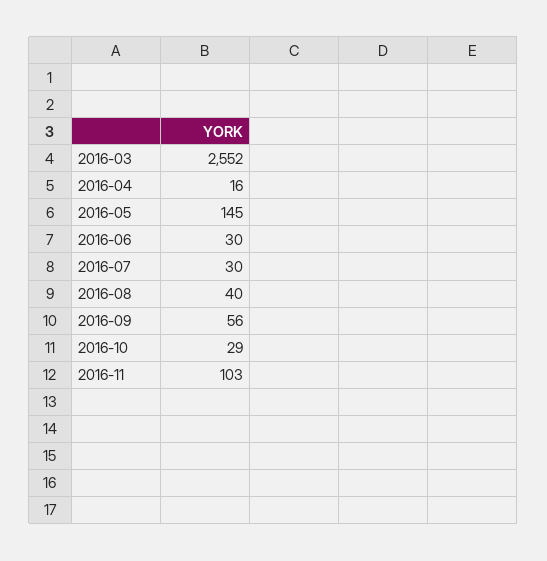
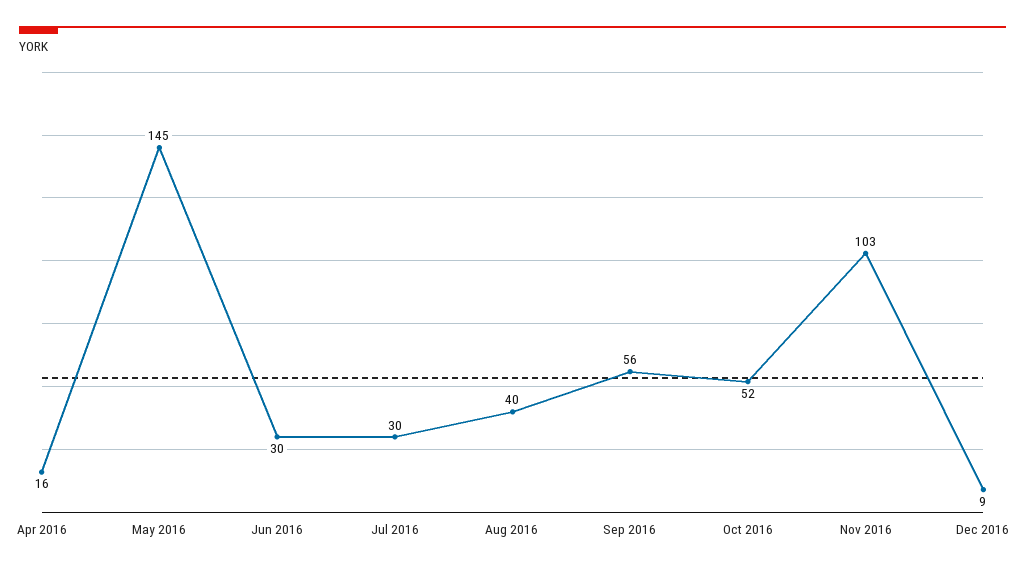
2016-03: 2552 -> none
2016-10: 29 -> 52
Dec 2016: none -> 9

